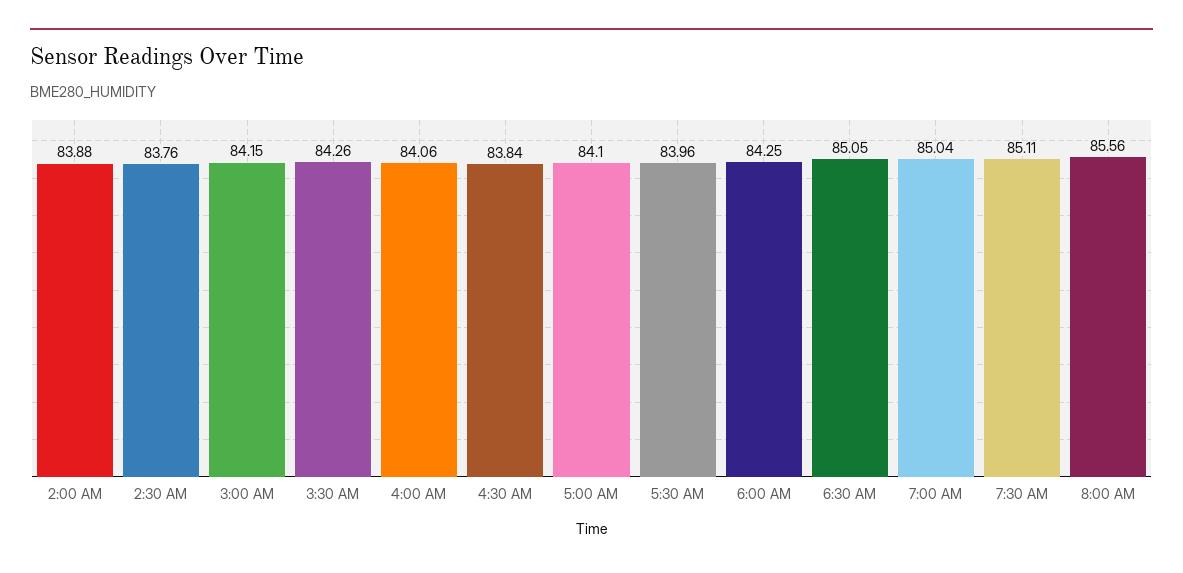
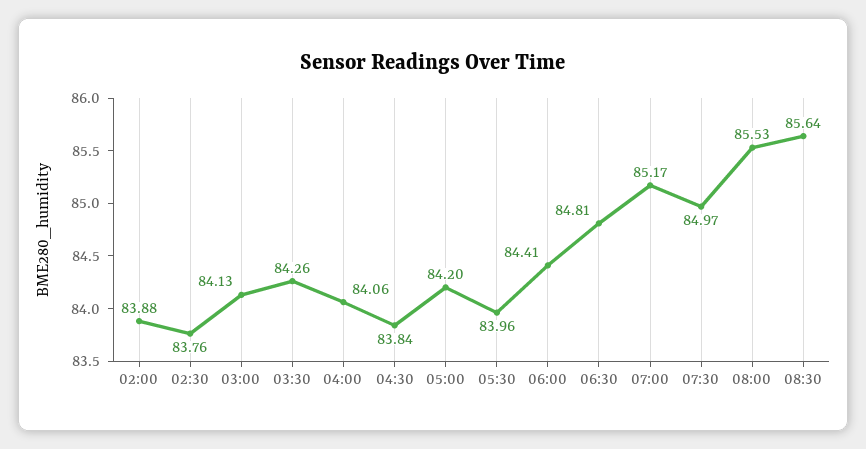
3:00 AM: 84.15 -> 84.13
5:00 AM: 84.1 -> 84.2
6:00 AM: 84.25 -> 84.41
6:30 AM: 85.05 -> 84.81
7:00 AM: 85.04 -> 85.17
7:30 AM: 85.11 -> 84.97
8:00 AM: 85.56 -> 85.53
08:30: none -> 85.64

